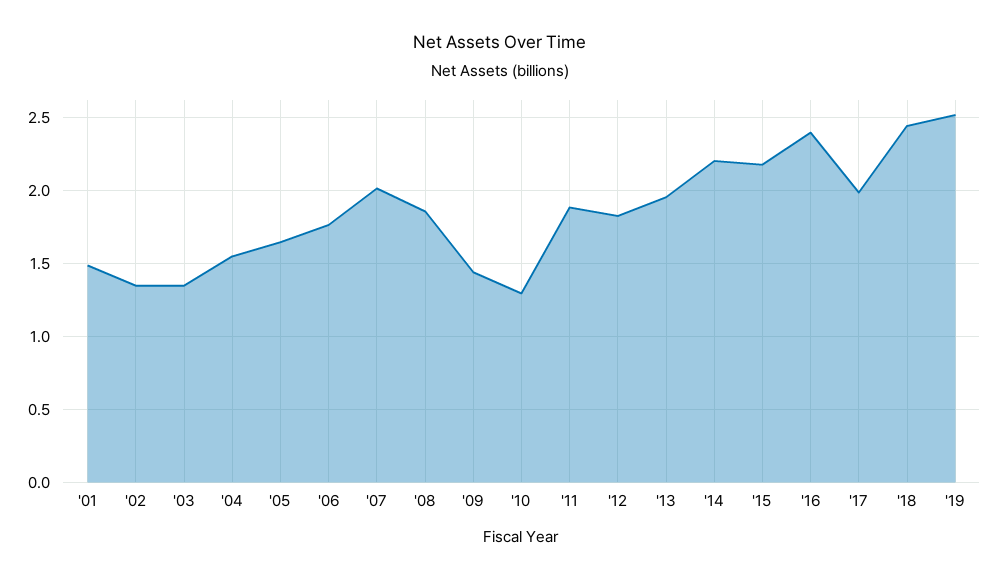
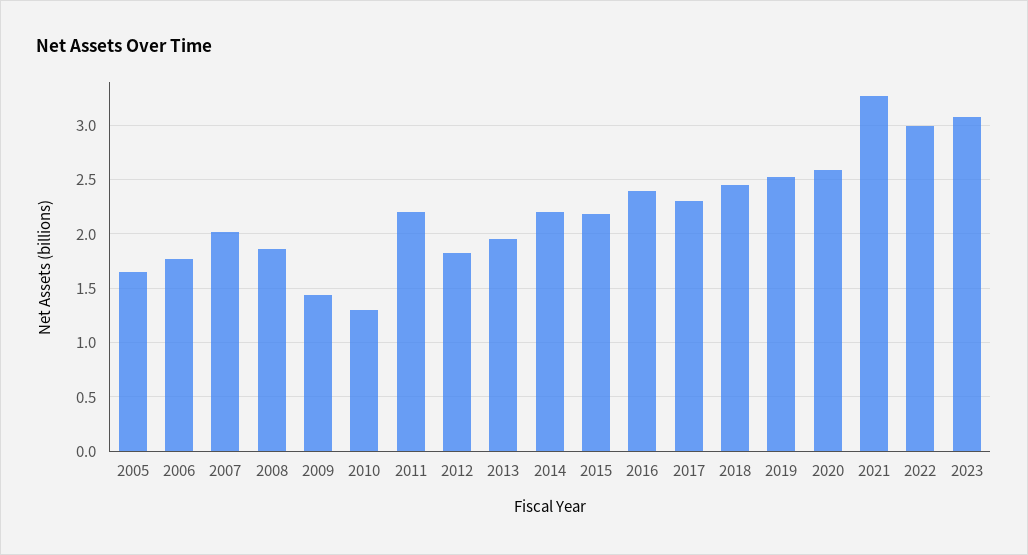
'01: 1.5 -> none
'02: 1.35 -> none
'03: 1.35 -> none
'04: 1.55 -> none
'11: 1.9 -> 2.2
'17: 2 -> 2.3
2020: none -> 2.6
2021: none -> 3.3
2022: none -> 3
2023: none -> 3.1

